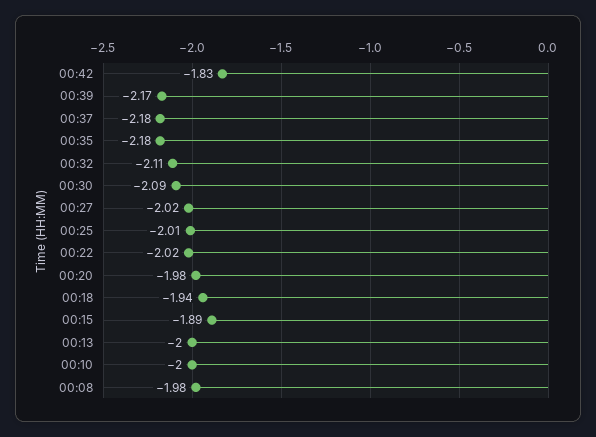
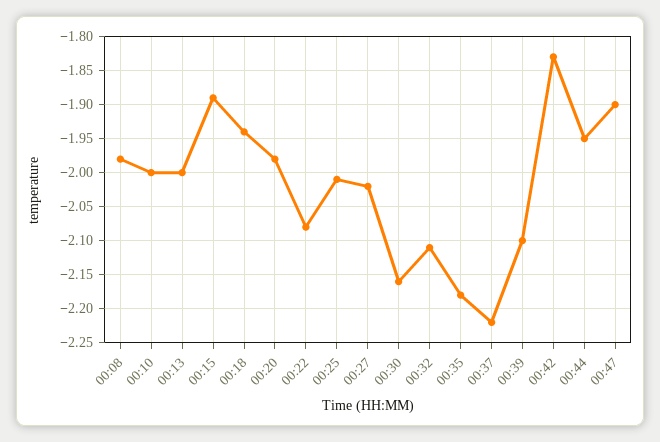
00:39: -2.17 -> -2.1
00:37: -2.18 -> -2.22
00:30: -2.09 -> -2.16
00:22: -2.02 -> -2.08
00:44: none -> -1.95
00:47: none -> -1.9

